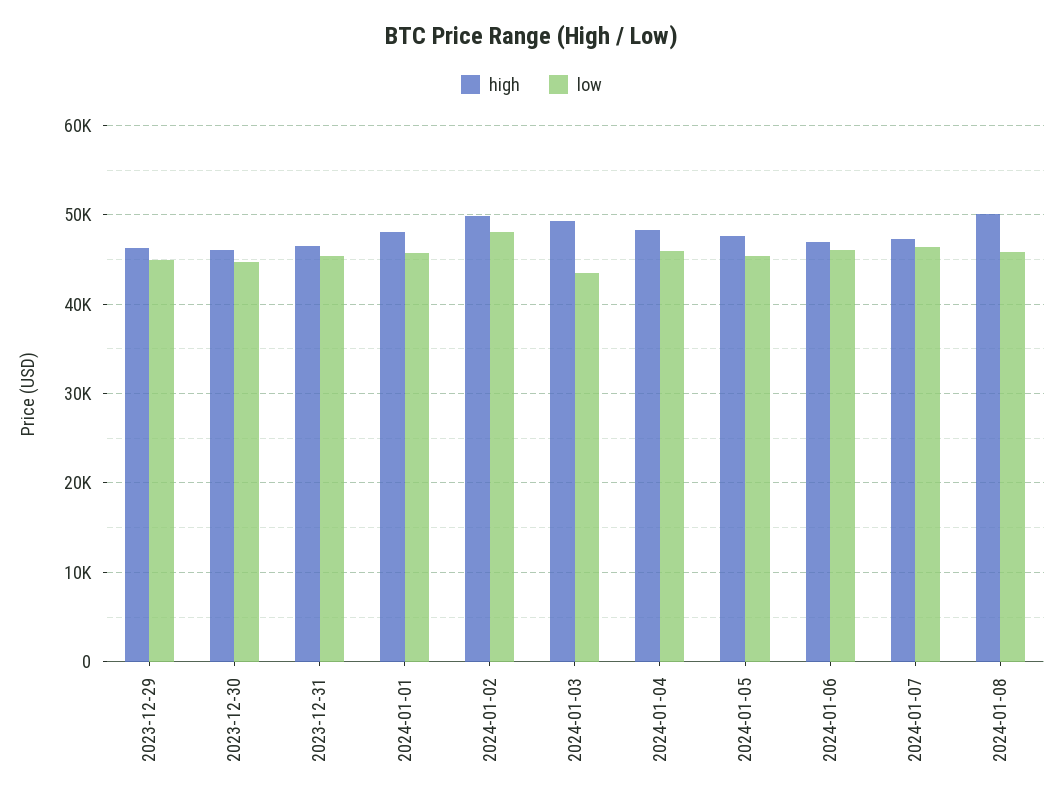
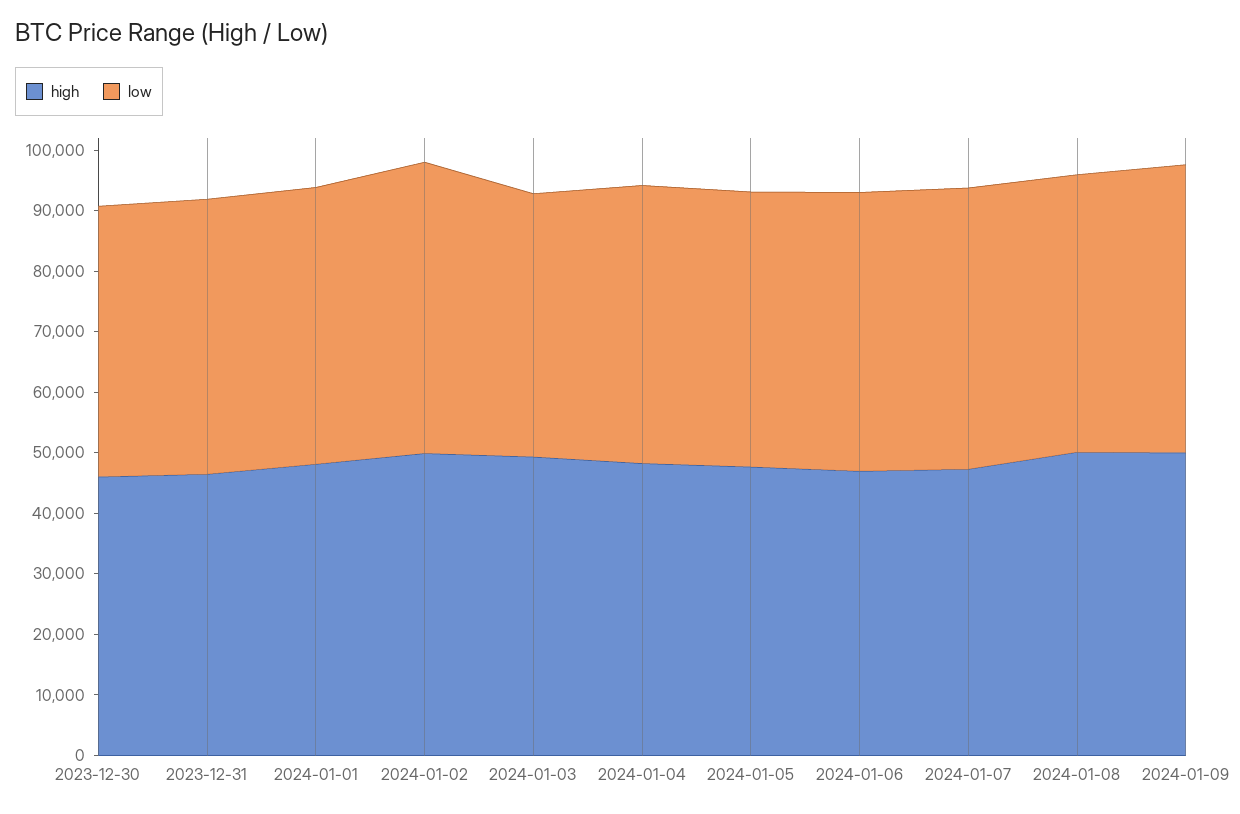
high, 2023-12-29: 46000 -> none
low, 2023-12-29: 45000 -> none
high, 2024-01-09: none -> 50000
low, 2024-01-09: none -> 48000

